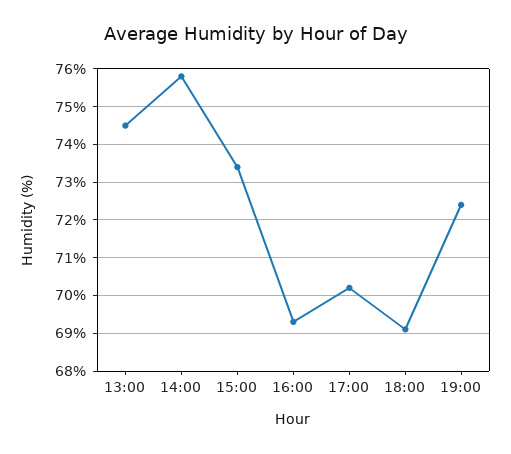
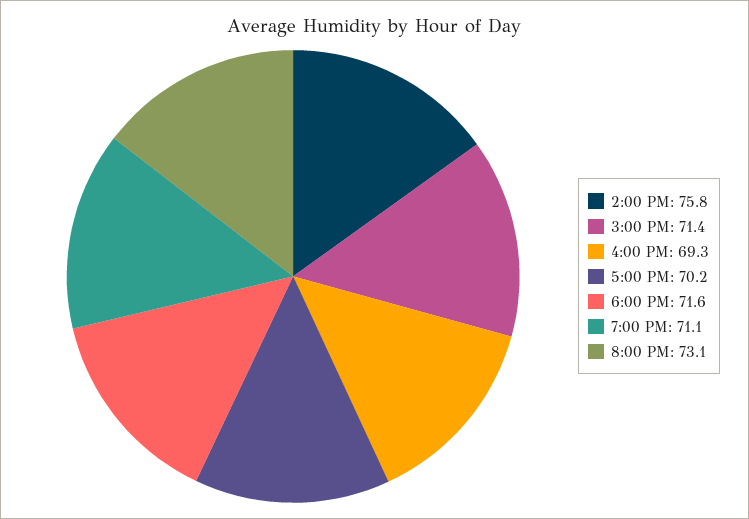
13:00: 74.5 -> none
15:00: 73.5 -> 71.4
18:00: 69 -> 71.6
19:00: 72.5 -> 71.1
8:00 PM: none -> 73.1

